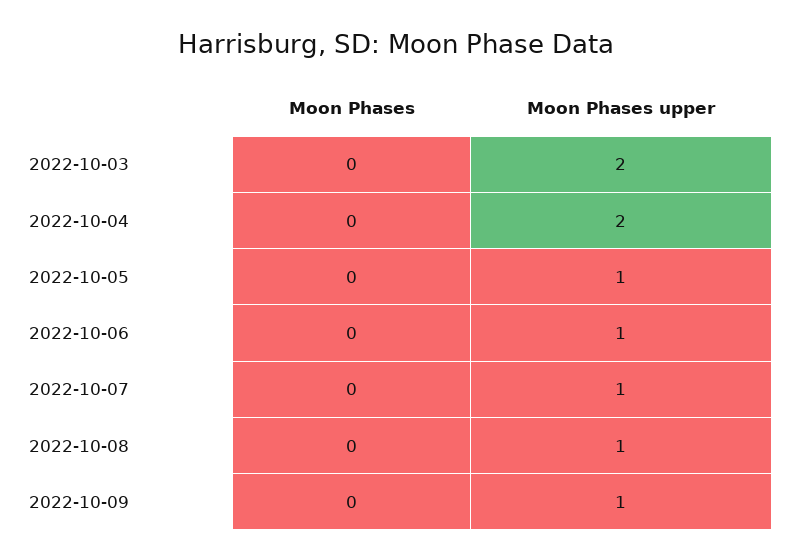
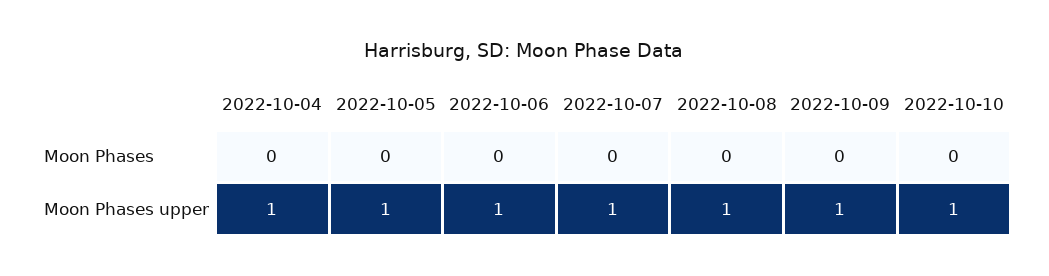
Moon Phases, 2022-10-03: 0 -> none
Moon Phases upper, 2022-10-03: 2 -> none
Moon Phases upper, 2022-10-04: 2 -> 1
Moon Phases, 2022-10-10: none -> 0
Moon Phases upper, 2022-10-10: none -> 1

